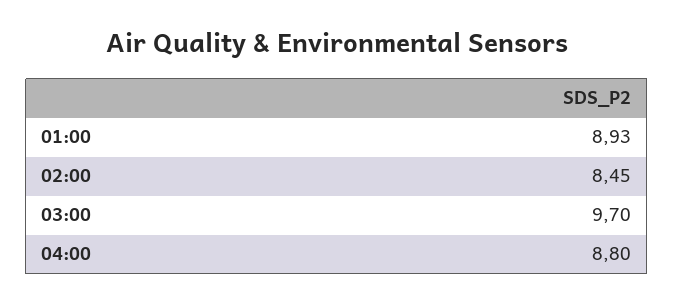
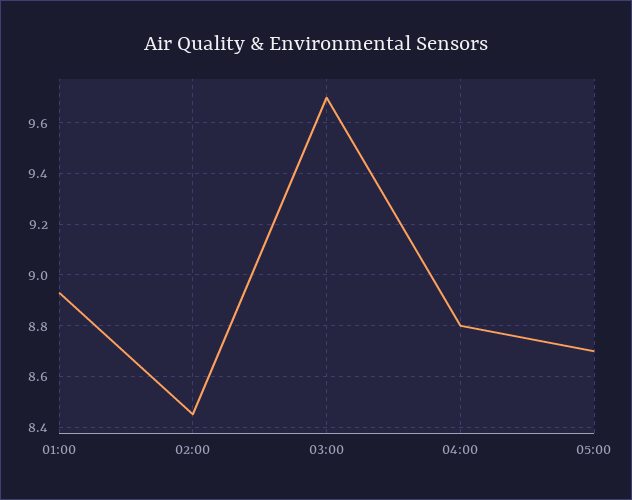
05:00: none -> 8.7

